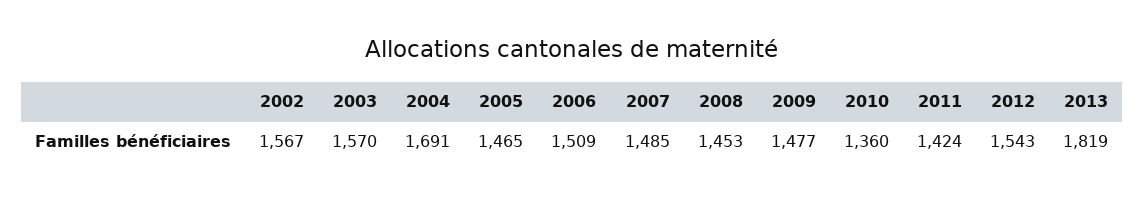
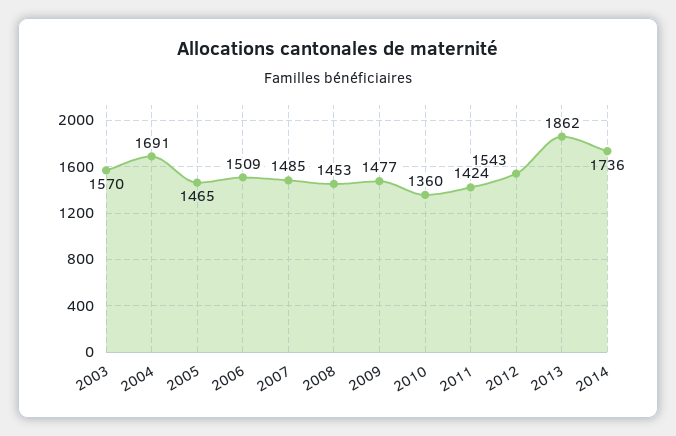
2002: 1567 -> none
2013: 1819 -> 1862
2014: none -> 1736

